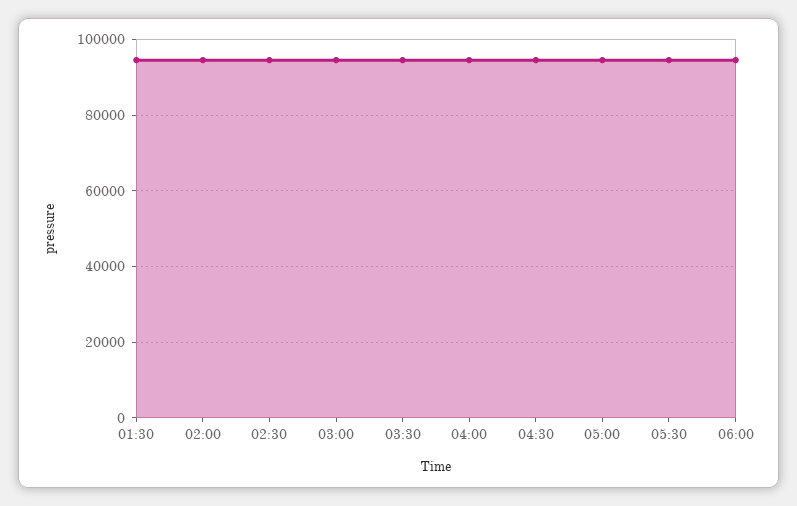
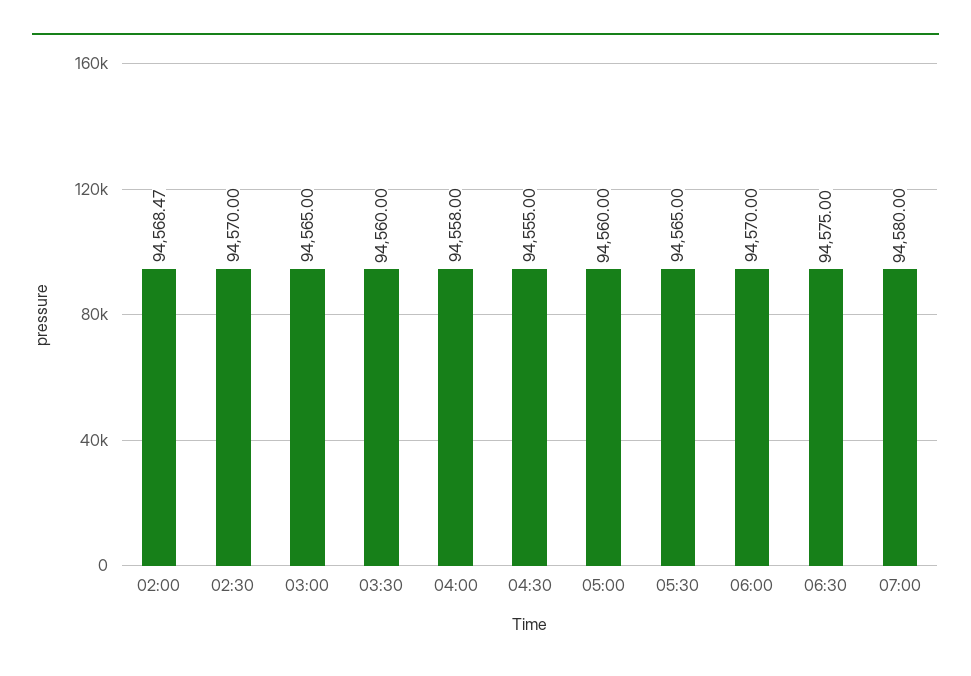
01:30: 94000 -> none
06:30: none -> 94575
07:00: none -> 94580

